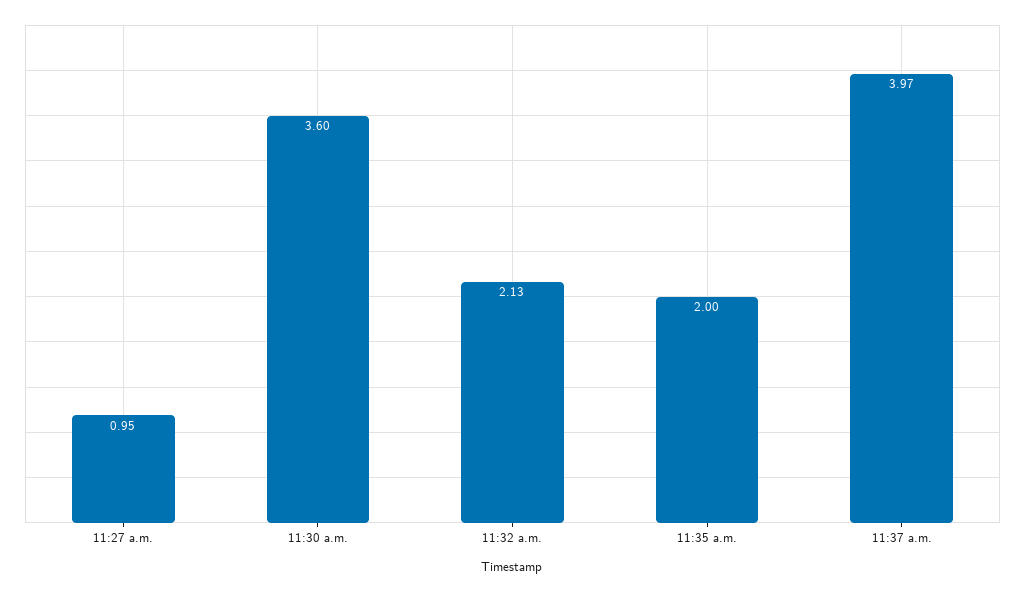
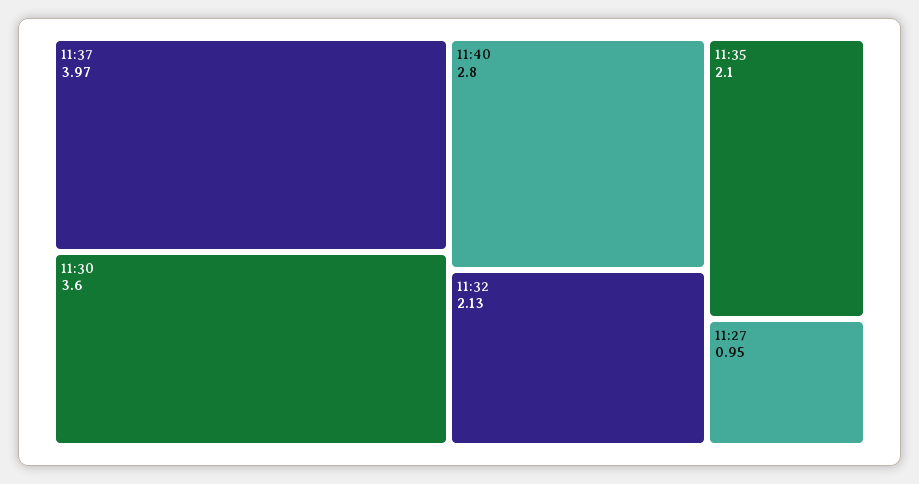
11:35 a.m.: 2 -> 2.1
11:40: none -> 2.8

